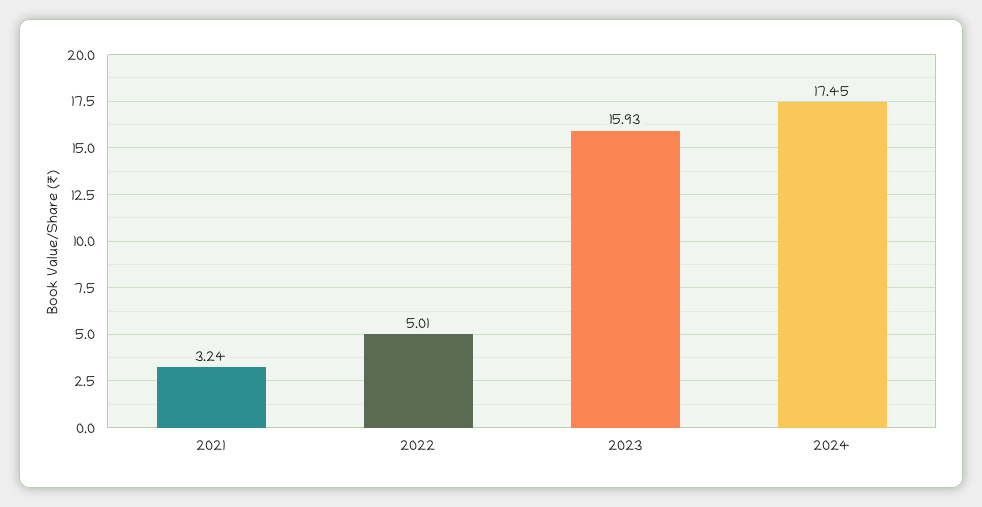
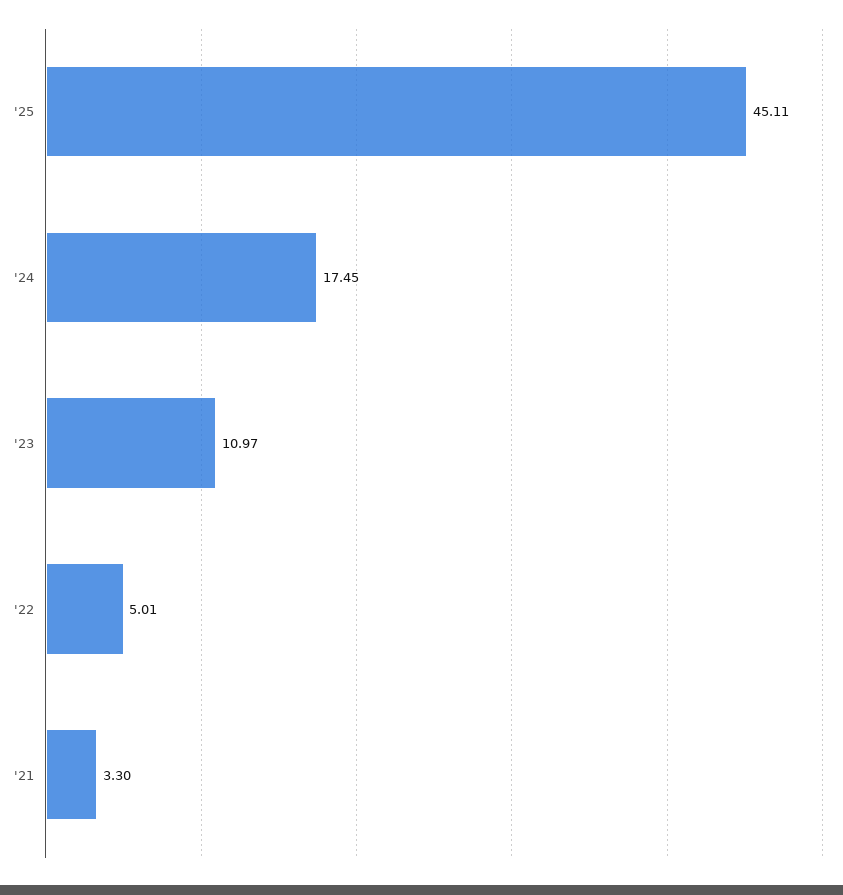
2021: 3.24 -> 3.3
2023: 15.93 -> 10.97
'25: none -> 45.11

